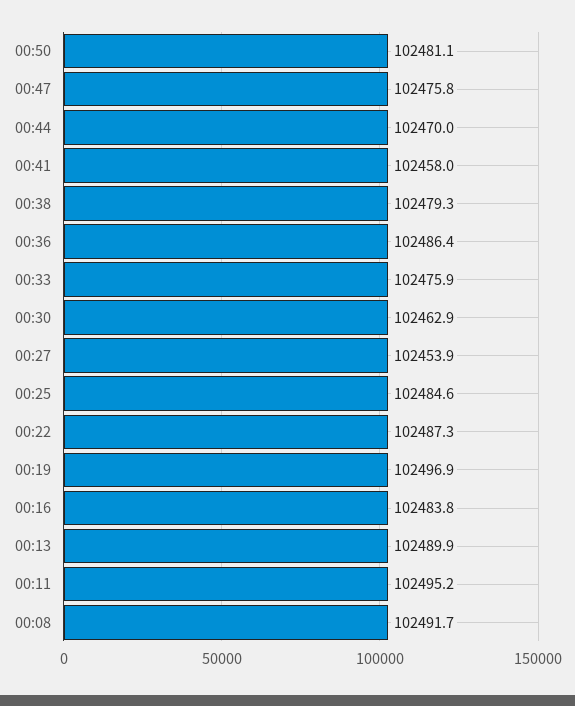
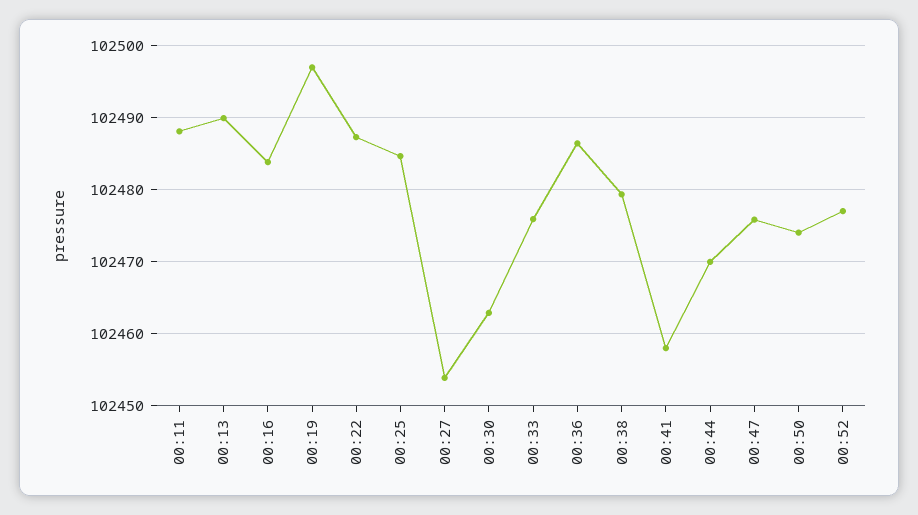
00:50: 102481.1 -> 102474
00:11: 102495.2 -> 102488
00:08: 102491.7 -> none
00:52: none -> 102477

